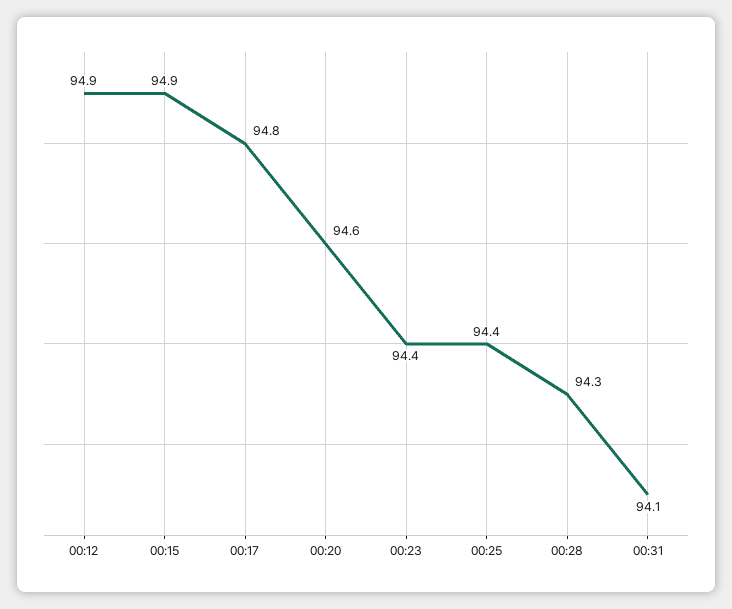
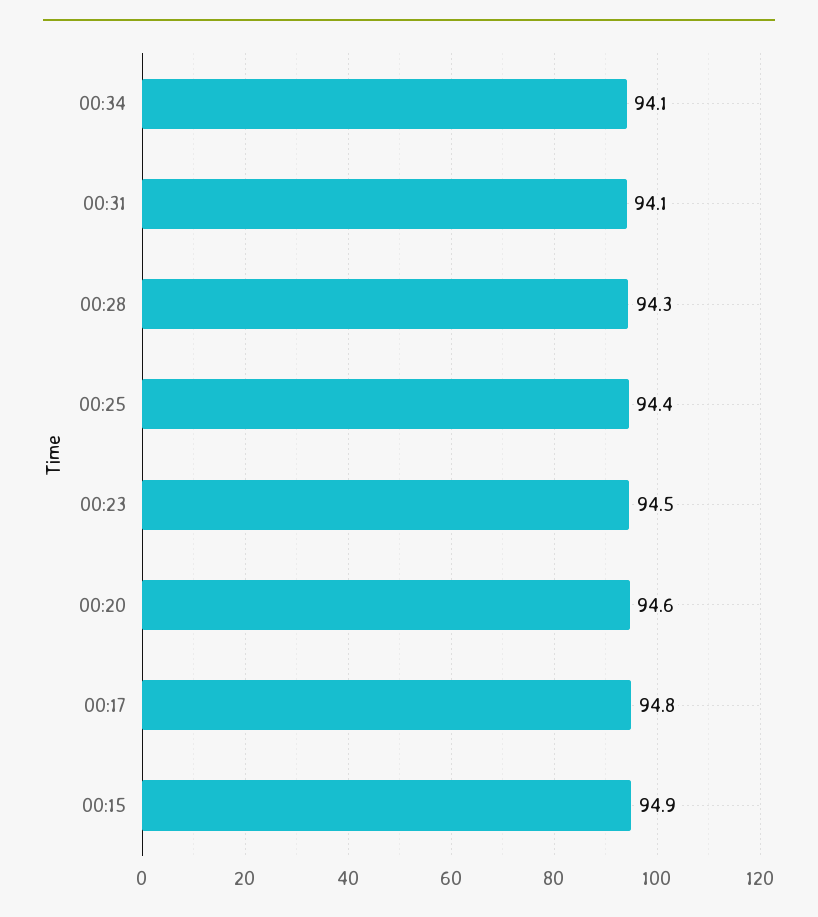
00:12: 94.9 -> none
00:23: 94.4 -> 94.5
00:34: none -> 94.1

